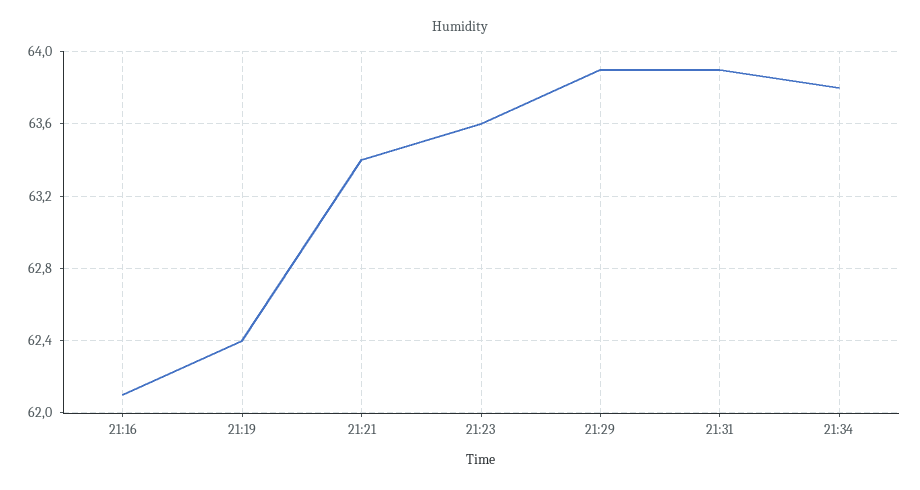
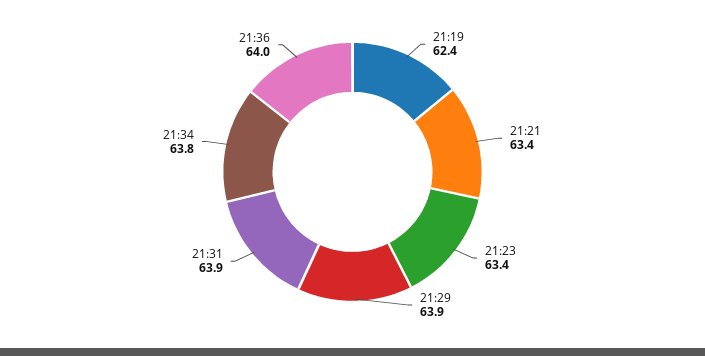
21:16: 62.1 -> none
21:23: 63.6 -> 63.4
21:36: none -> 64

